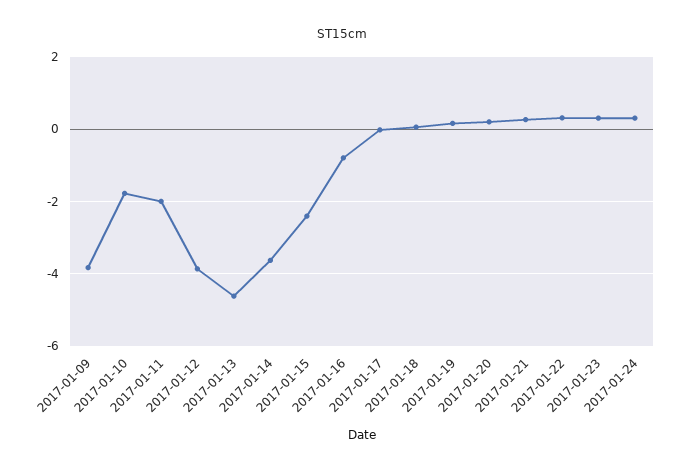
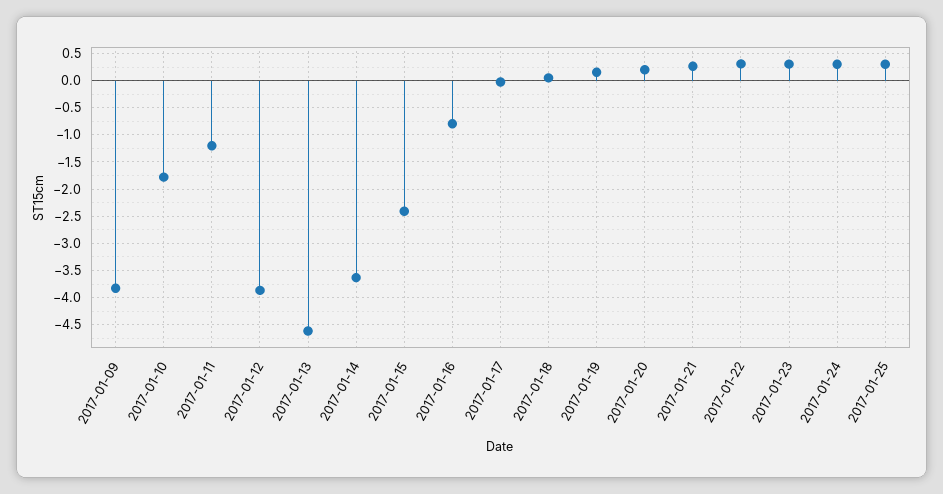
2017-01-11: -2 -> -1.25
2017-01-25: none -> 0.25

